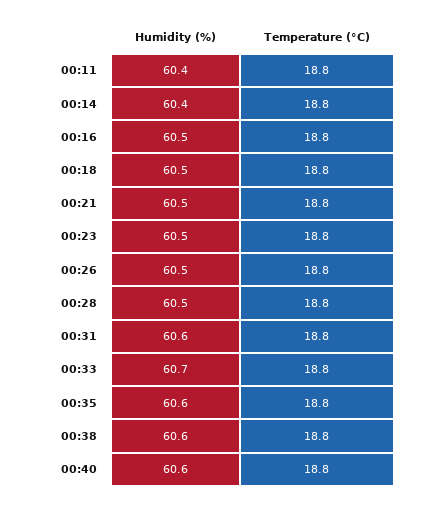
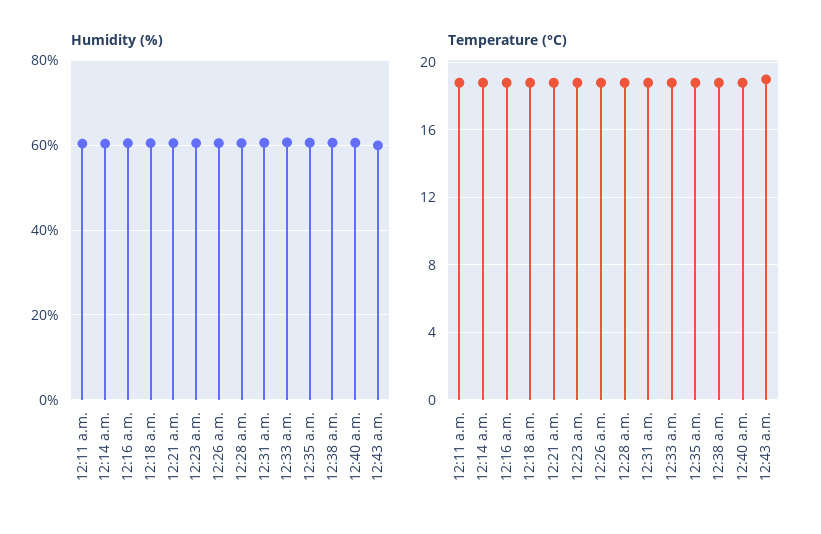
Humidity (%), 12:43 a.m.: none -> 60
Temperature (°C), 12:43 a.m.: none -> 19

